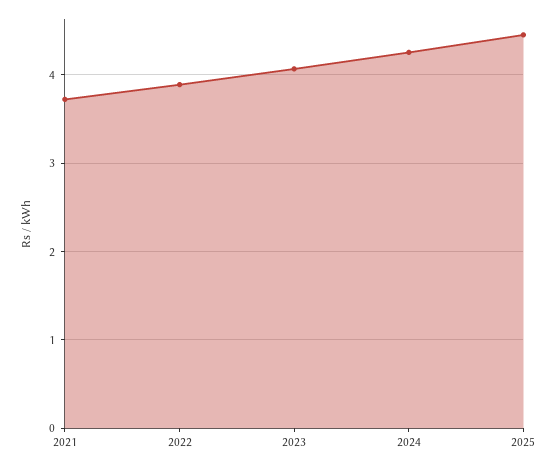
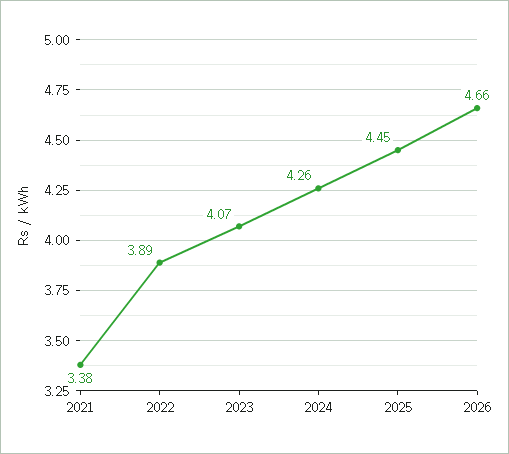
2021: 3.7 -> 3.38
2026: none -> 4.66

